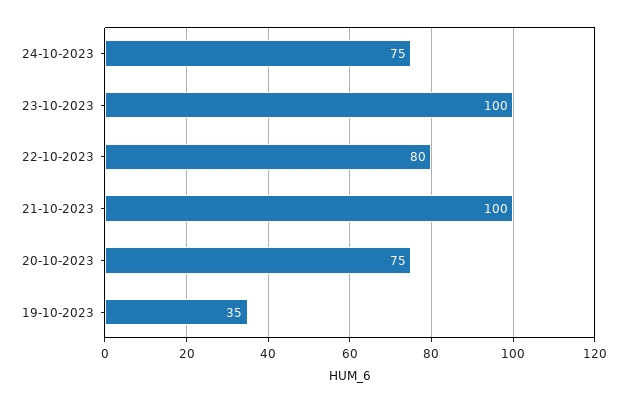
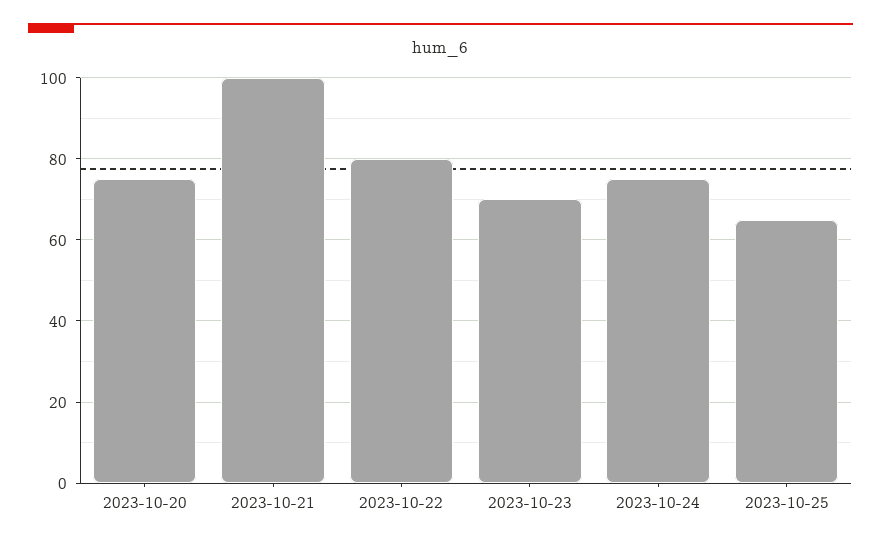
23-10-2023: 100 -> 70
19-10-2023: 35 -> none
2023-10-25: none -> 65

